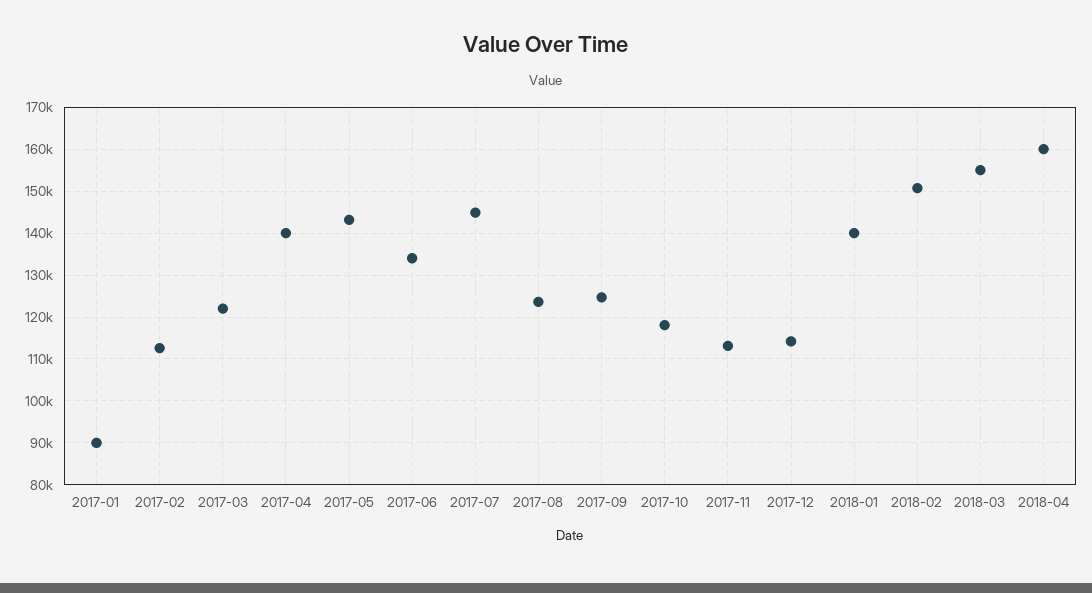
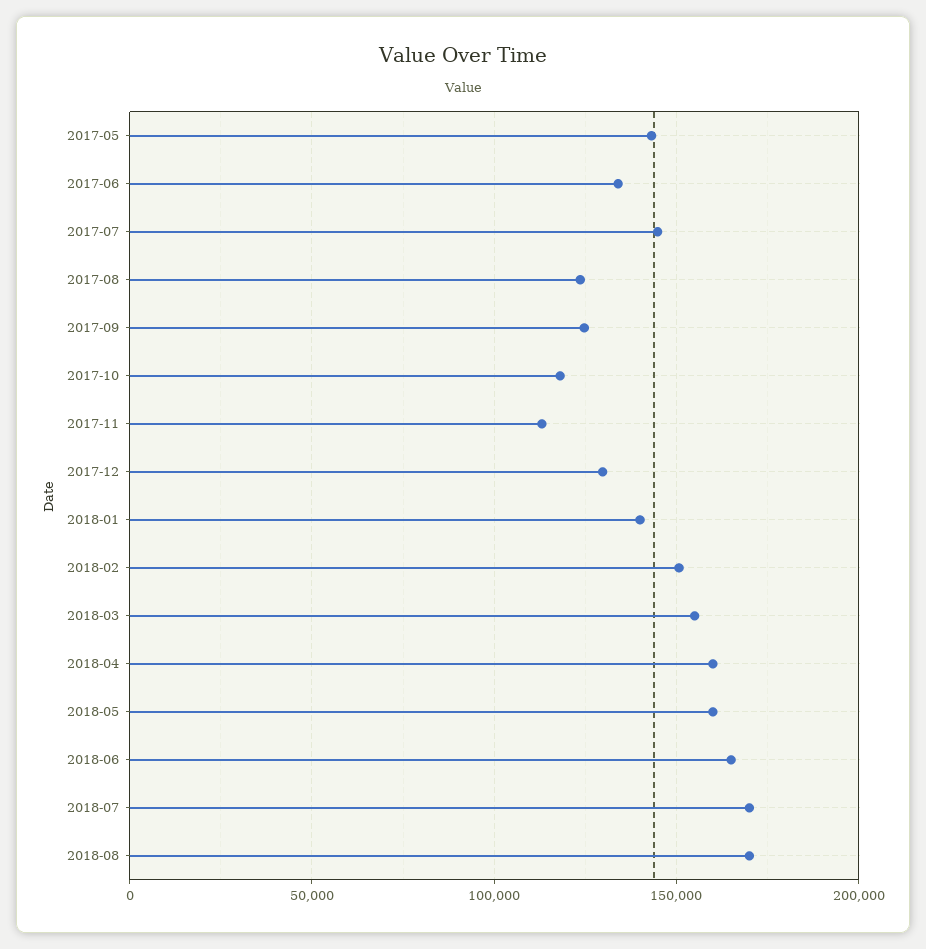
2017-01: 90000 -> none
2017-02: 112000 -> none
2017-03: 122000 -> none
2017-04: 140000 -> none
2017-12: 114000 -> 130000
2018-05: none -> 160000
2018-06: none -> 165000
2018-07: none -> 170000
2018-08: none -> 170000

